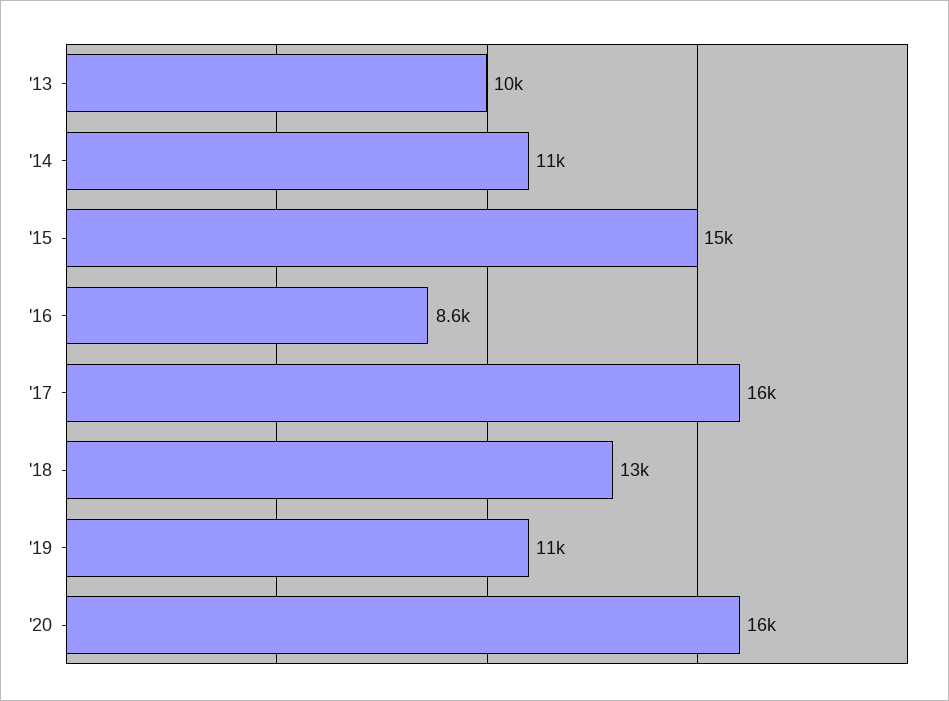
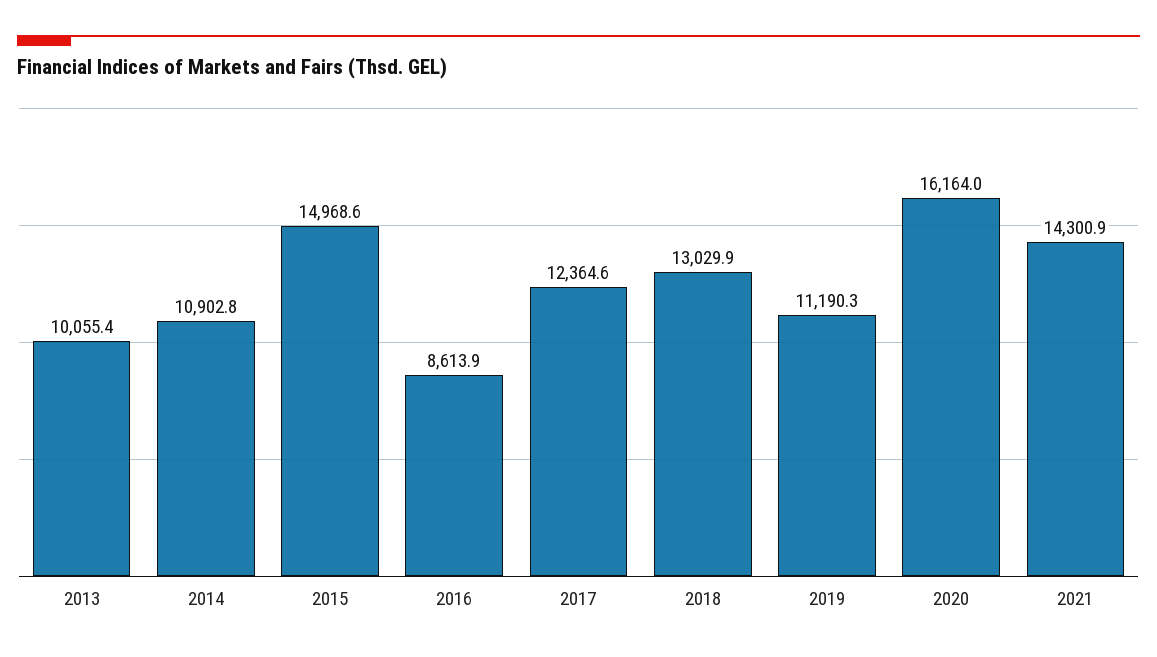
'17: 16000 -> 12364.6
2021: none -> 14300.9

